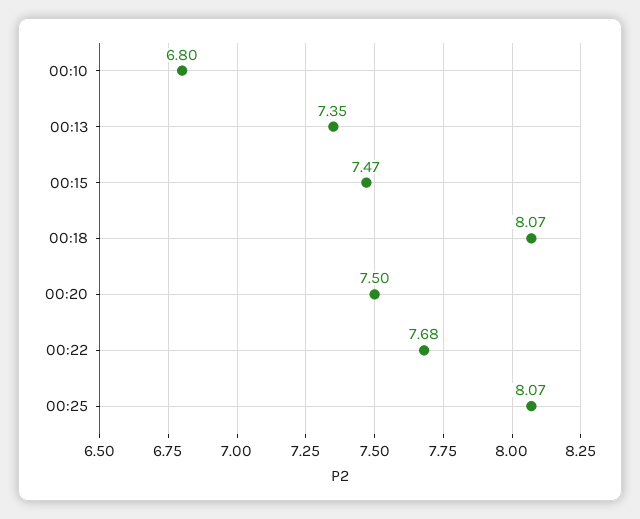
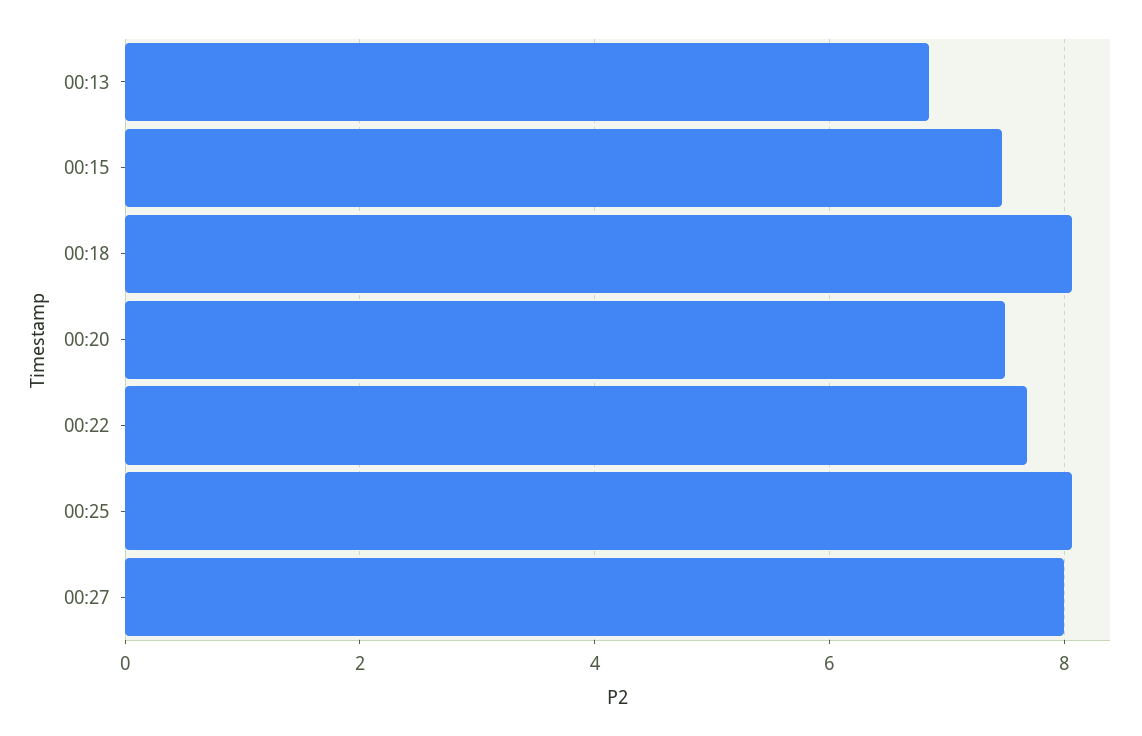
00:10: 6.8 -> none
00:13: 7.35 -> 6.8
00:27: none -> 8

